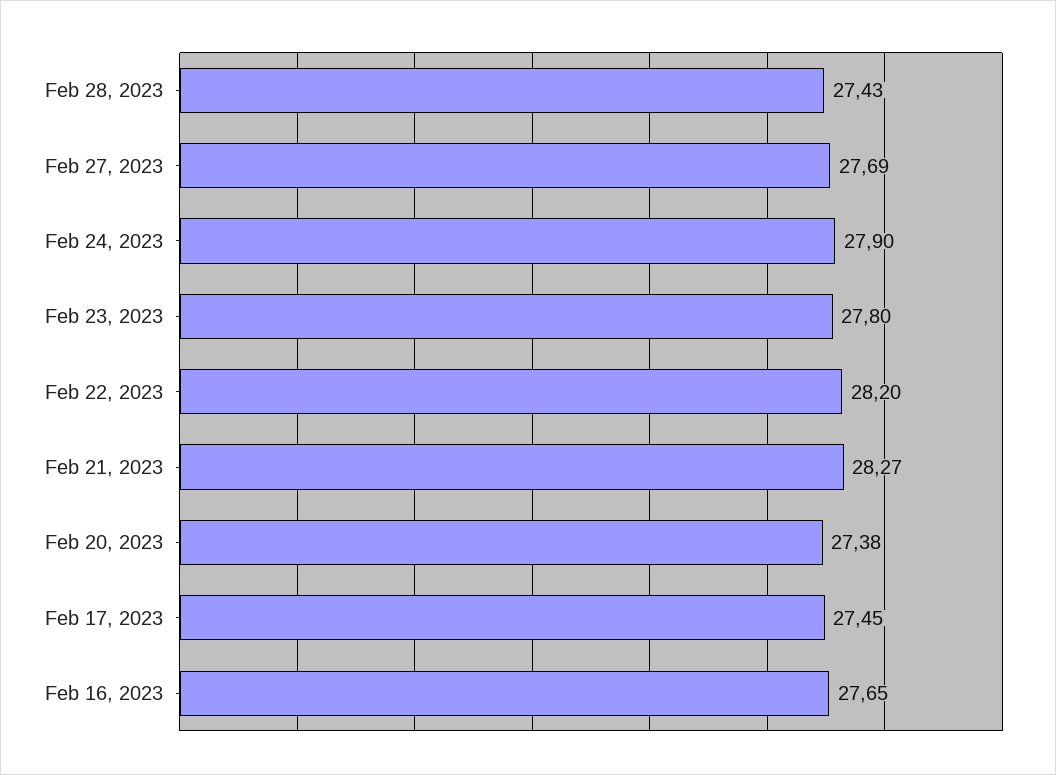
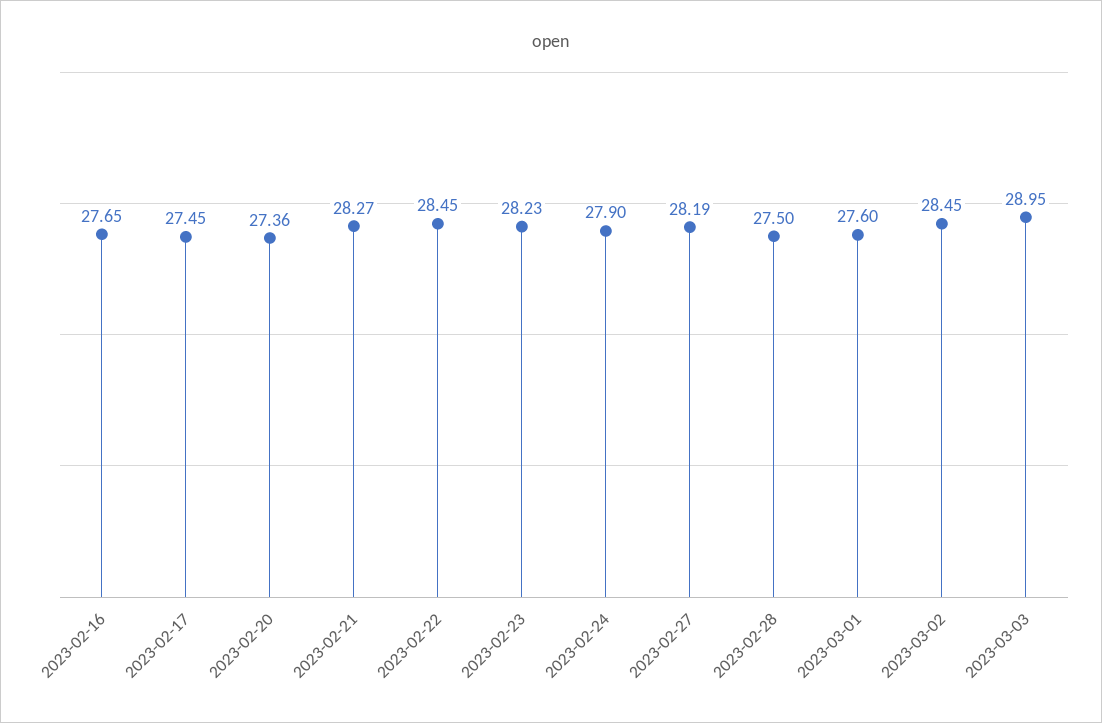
Feb 28, 2023: 27.43 -> 27.5
Feb 27, 2023: 27.69 -> 28.19
Feb 23, 2023: 27.8 -> 28.23
Feb 22, 2023: 28.2 -> 28.45
Feb 20, 2023: 27.38 -> 27.36
2023-03-01: none -> 27.6
2023-03-02: none -> 28.45
2023-03-03: none -> 28.95

